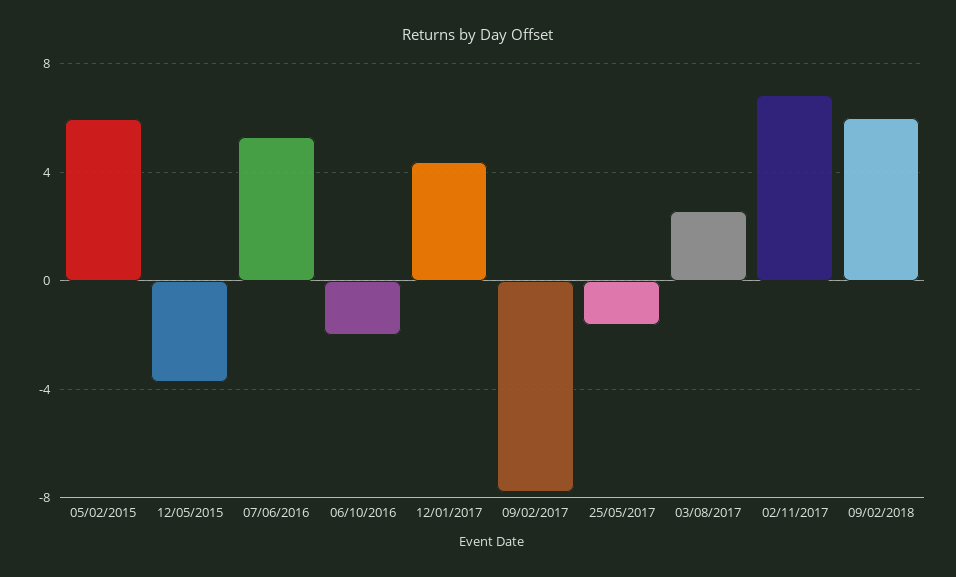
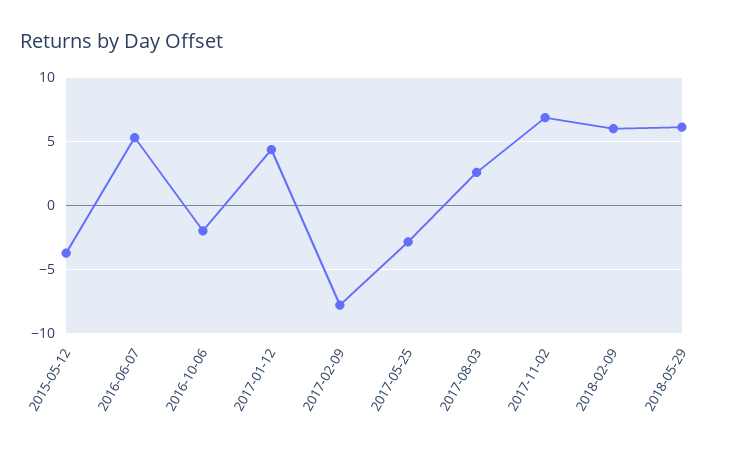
05/02/2015: 6 -> none
25/05/2017: -1.5 -> -3
2018-05-29: none -> 6

